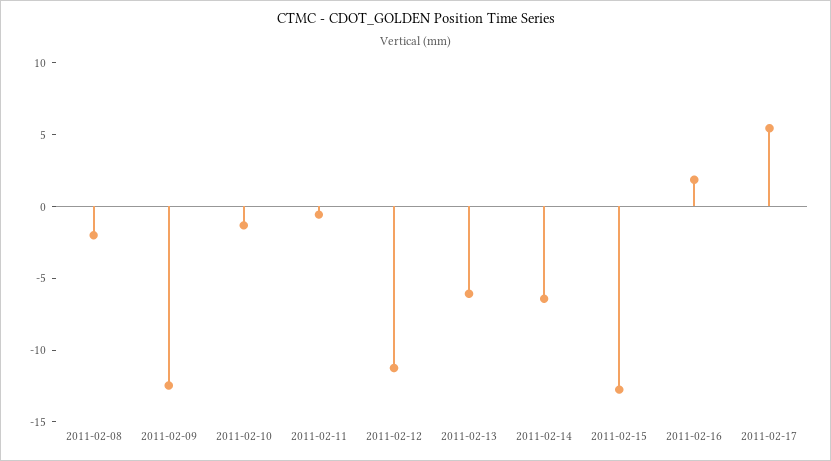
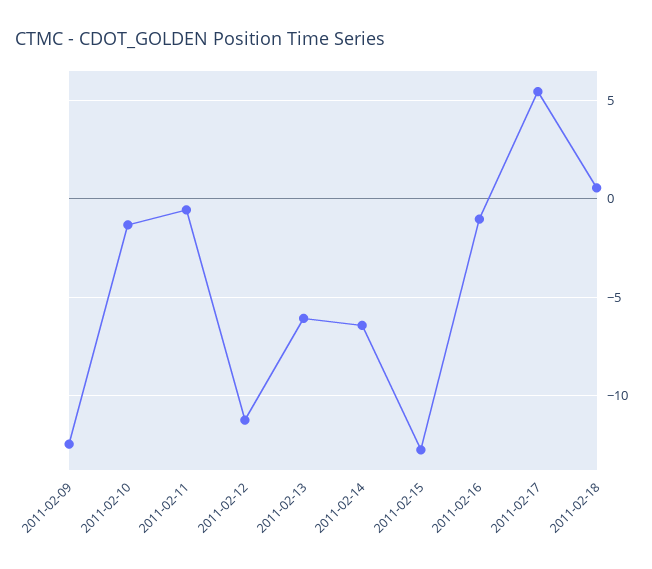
2011-02-08: -2 -> none
2011-02-16: 2 -> -1
2011-02-18: none -> 0.5

